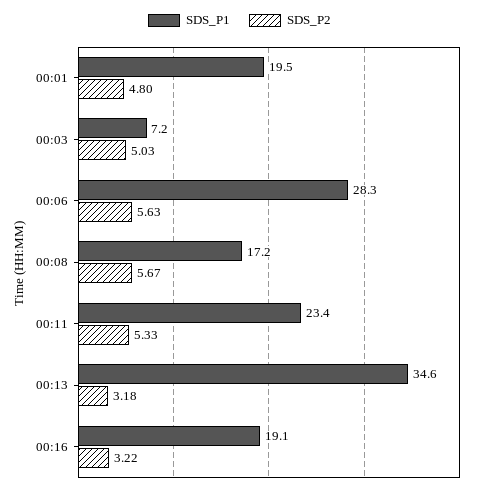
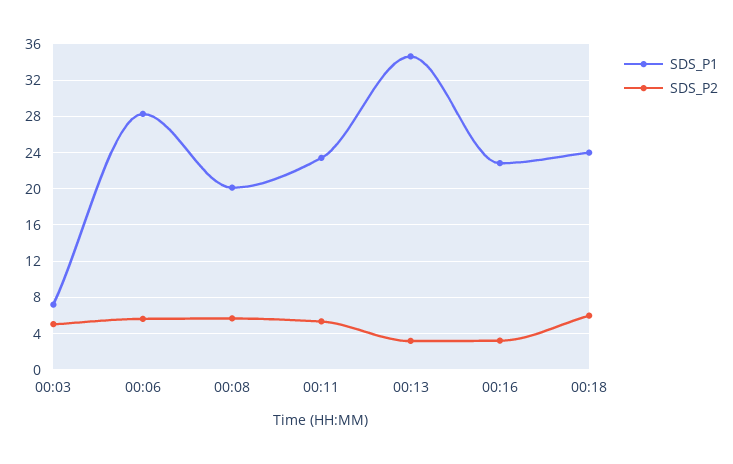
SDS_P1, 00:01: 19.5 -> none
SDS_P2, 00:01: 4.8 -> none
SDS_P1, 00:08: 17.2 -> 20
SDS_P1, 00:16: 19.1 -> 23
SDS_P1, 00:18: none -> 24
SDS_P2, 00:18: none -> 6

